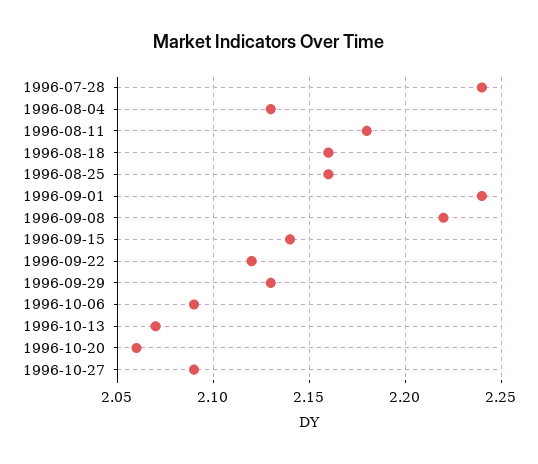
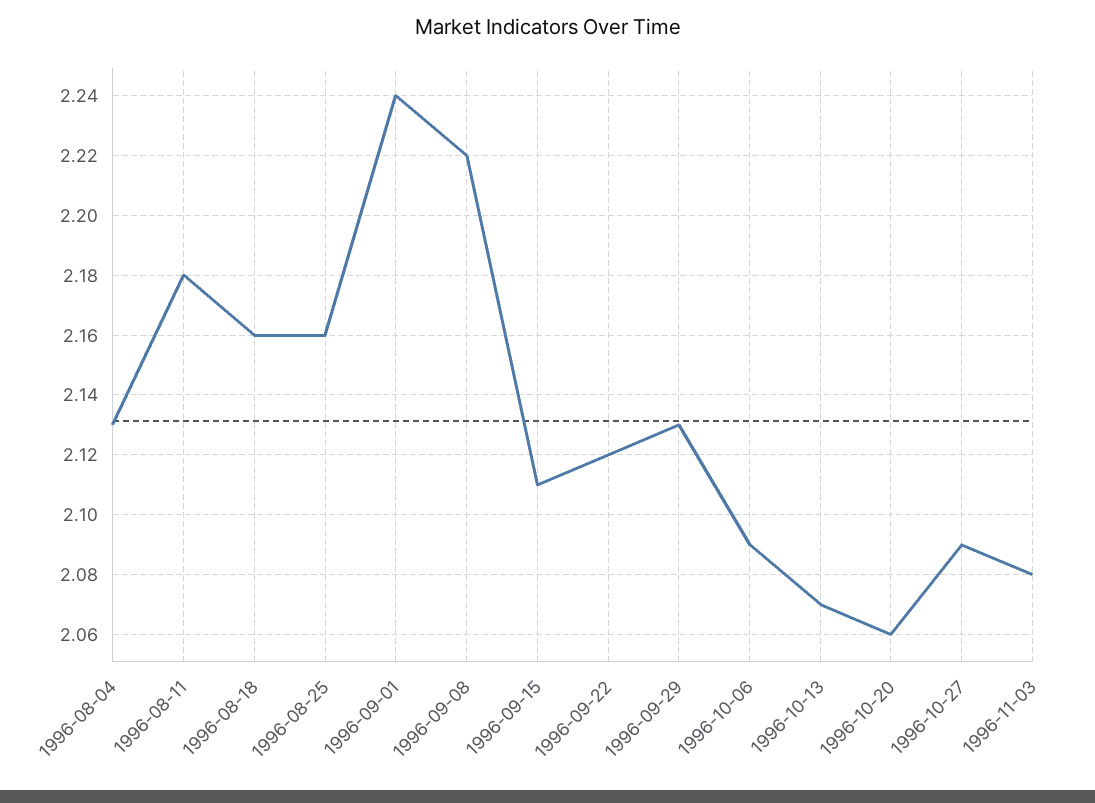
1996-07-28: 2.24 -> none
1996-09-15: 2.14 -> 2.11
1996-11-03: none -> 2.08

